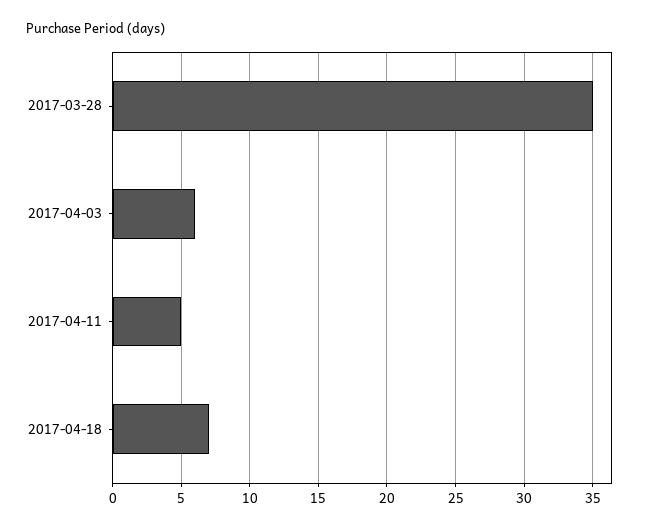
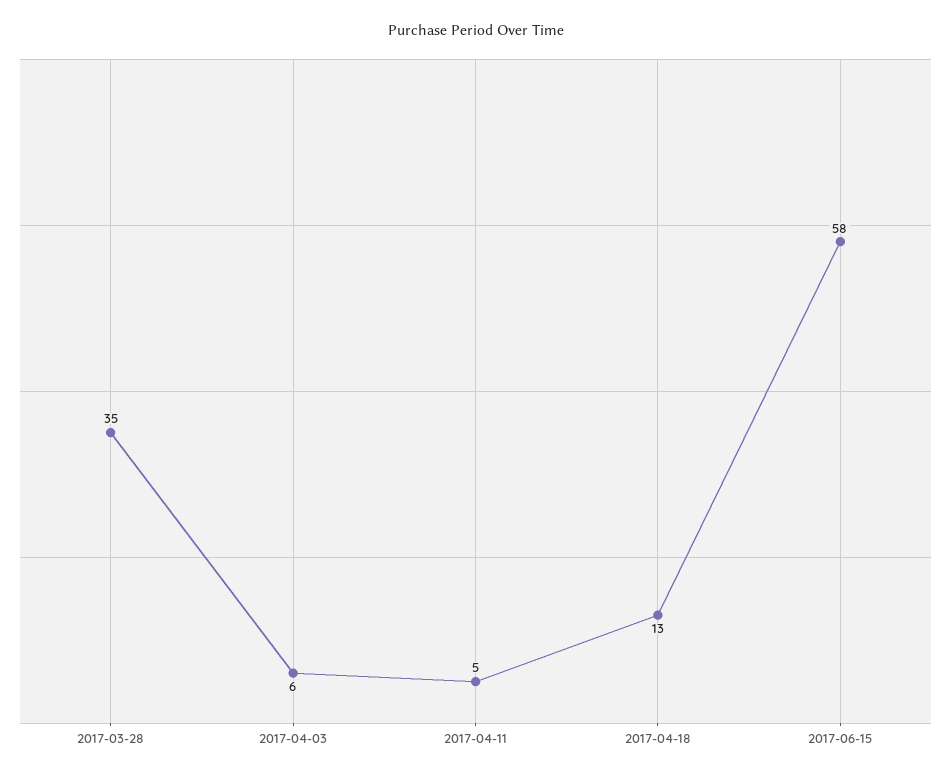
2017-04-18: 7 -> 13
2017-06-15: none -> 58

